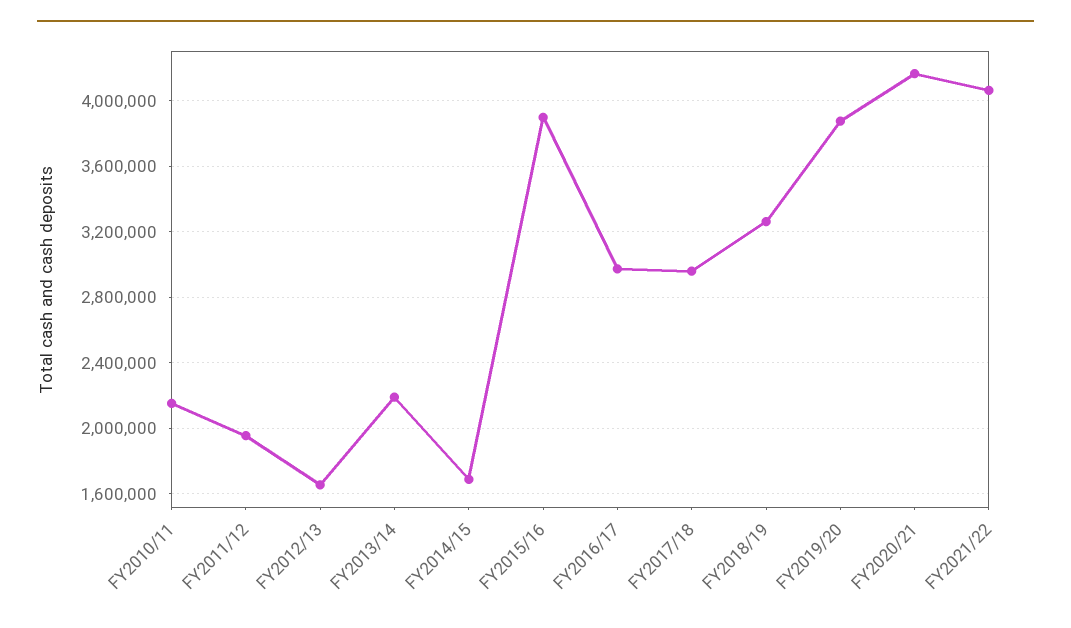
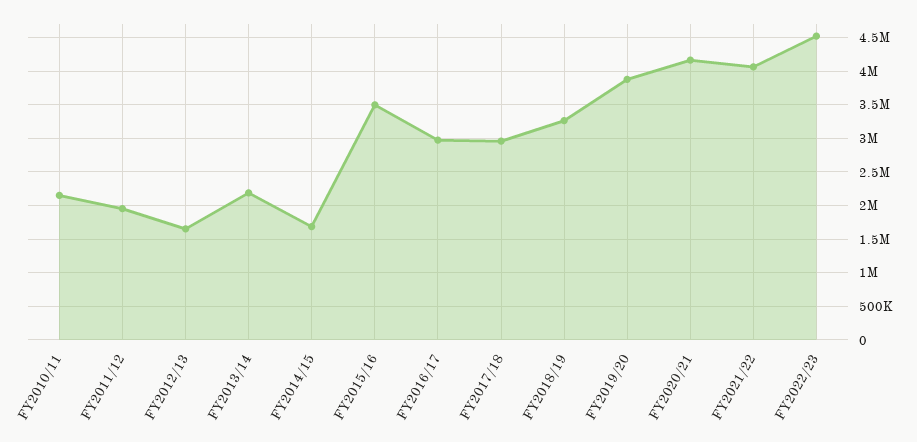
FY2015/16: 3900000 -> 3500000
FY2022/23: none -> 4500000

